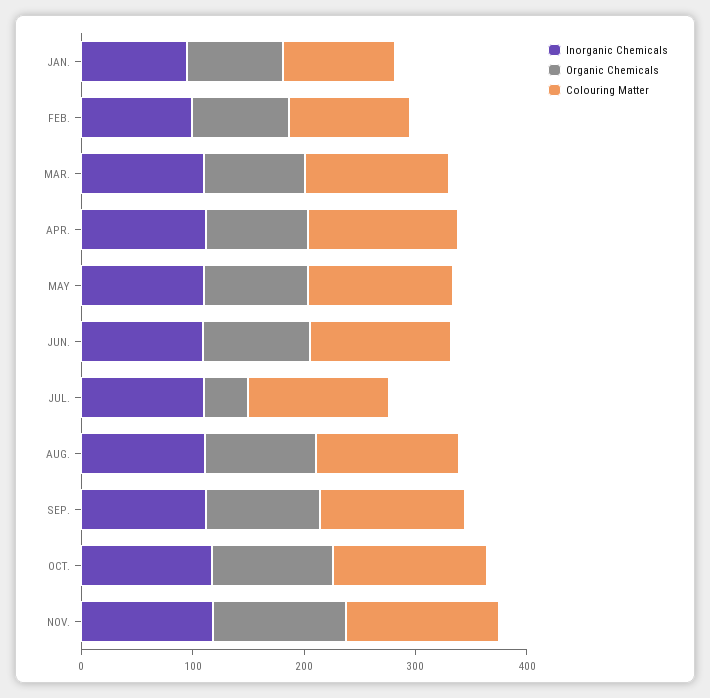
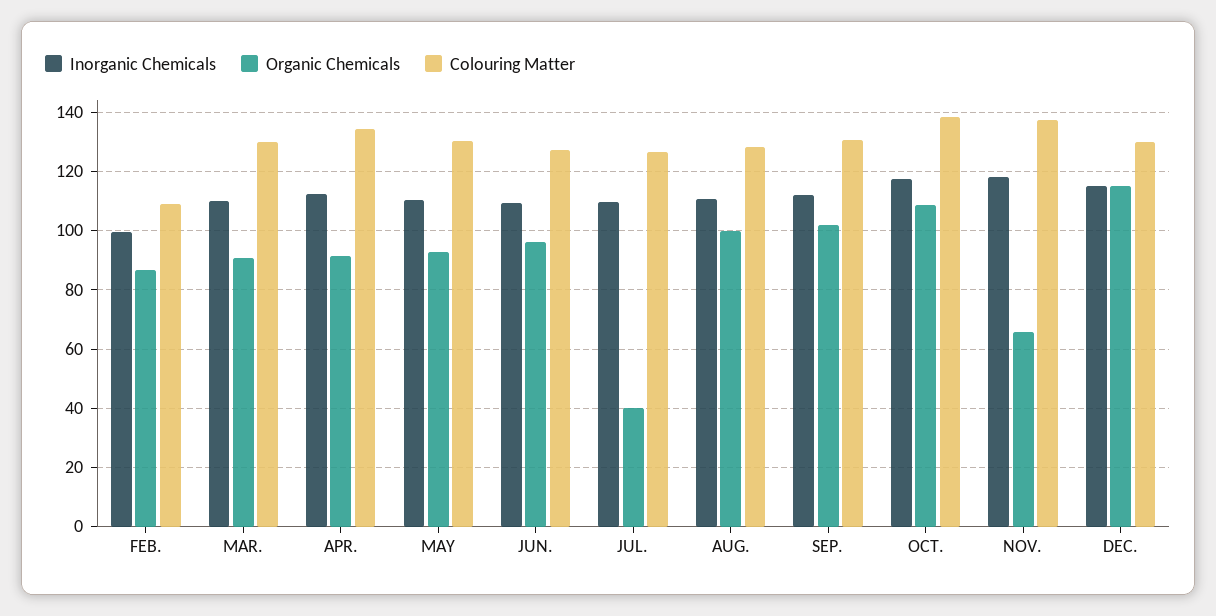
Inorganic Chemicals, JAN.: 100 -> none
Organic Chemicals, JAN.: 80 -> none
Colouring Matter, JAN.: 100 -> none
Organic Chemicals, NOV.: 120 -> 65
Inorganic Chemicals, DEC.: none -> 115
Organic Chemicals, DEC.: none -> 115
Colouring Matter, DEC.: none -> 130

